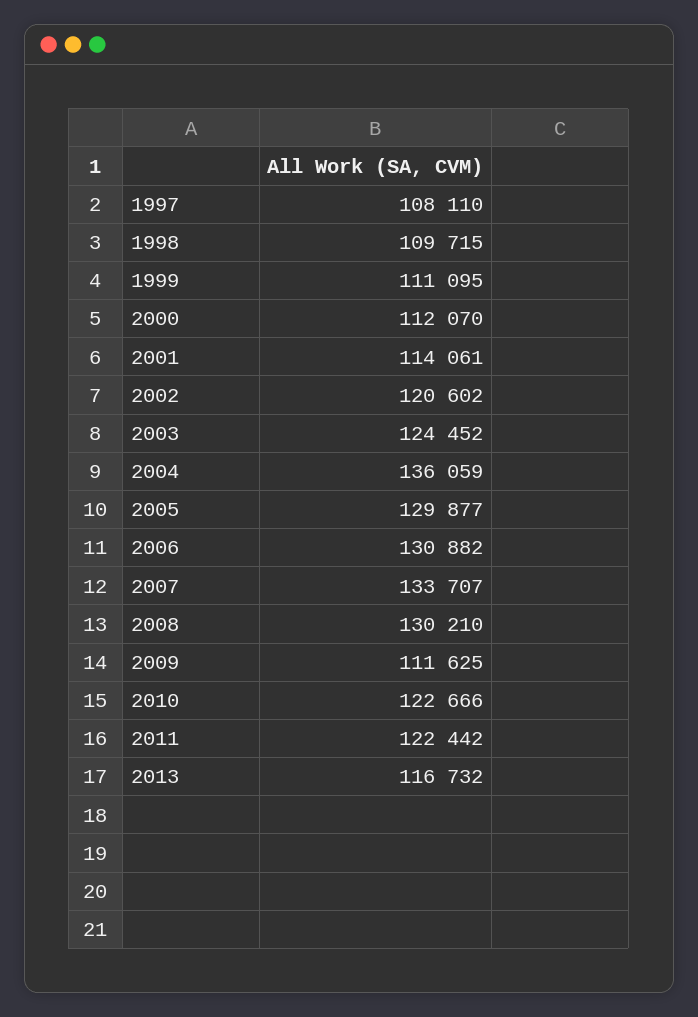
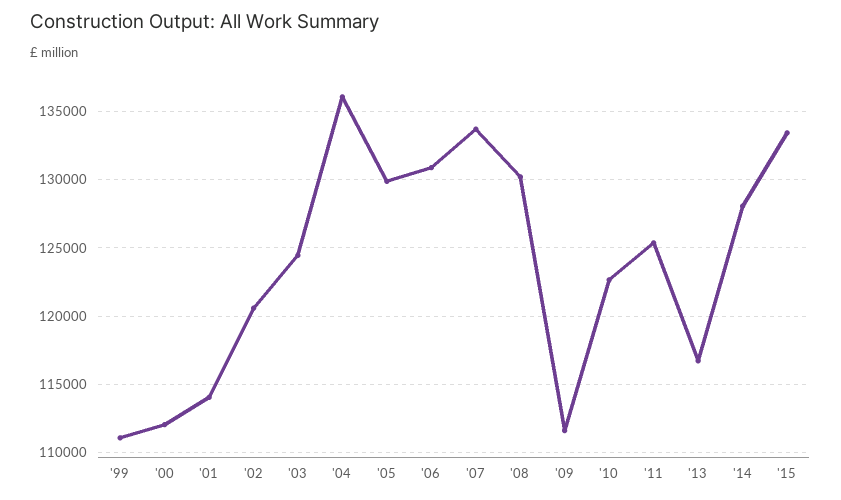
1997: 108110 -> none
1998: 109715 -> none
2011: 122442 -> 125500
'14: none -> 128000
'15: none -> 133500

